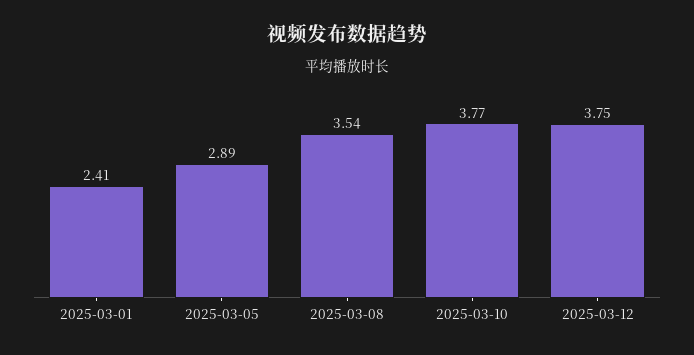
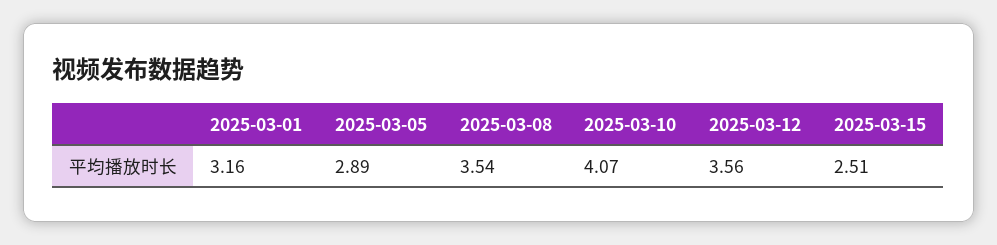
2025-03-01: 2.41 -> 3.16
2025-03-10: 3.77 -> 4.07
2025-03-12: 3.75 -> 3.56
2025-03-15: none -> 2.51

